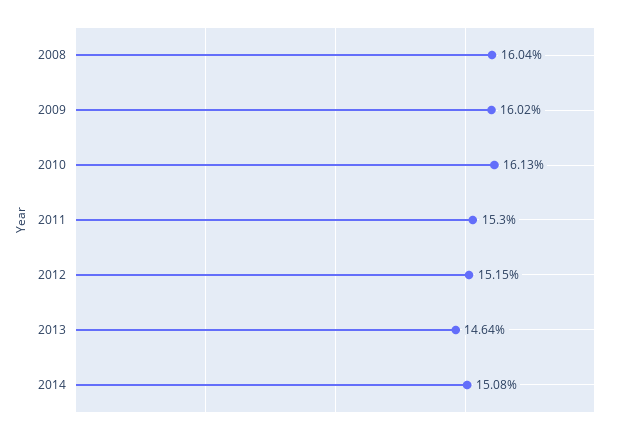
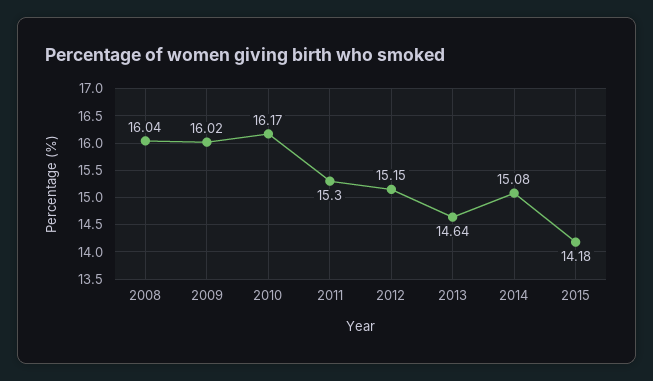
2010: 16.13 -> 16.17
2015: none -> 14.18

